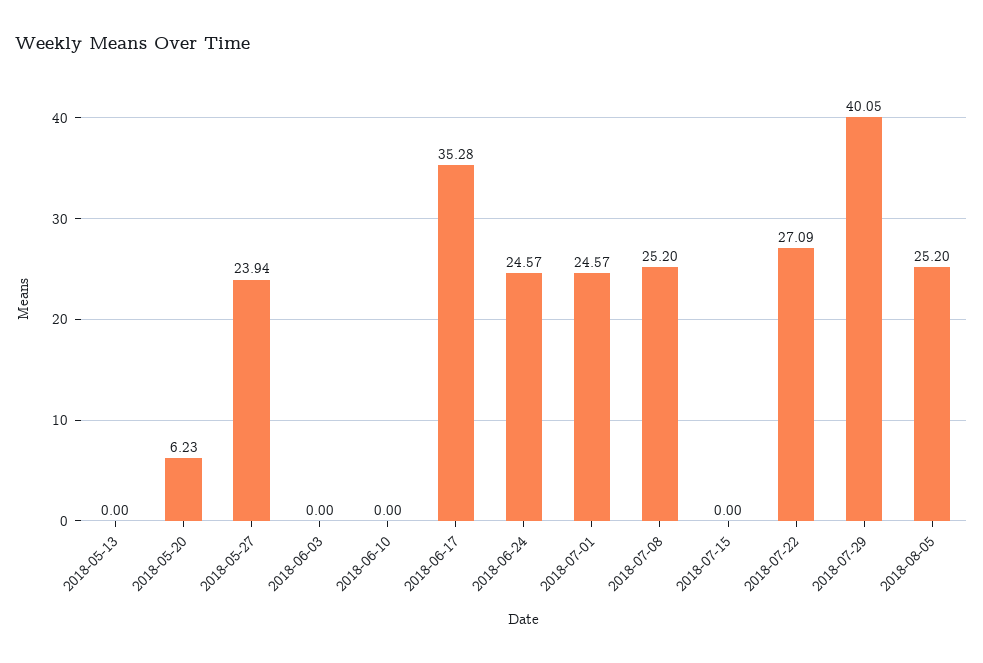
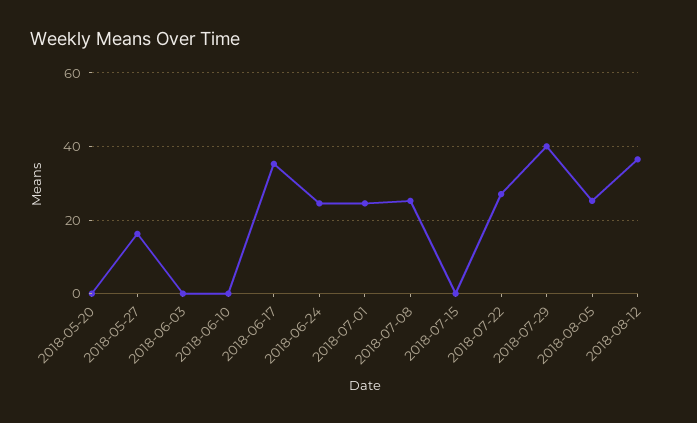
2018-05-13: 0 -> none
2018-05-20: 6.23 -> 0
2018-05-27: 23.94 -> 16
2018-08-12: none -> 36

